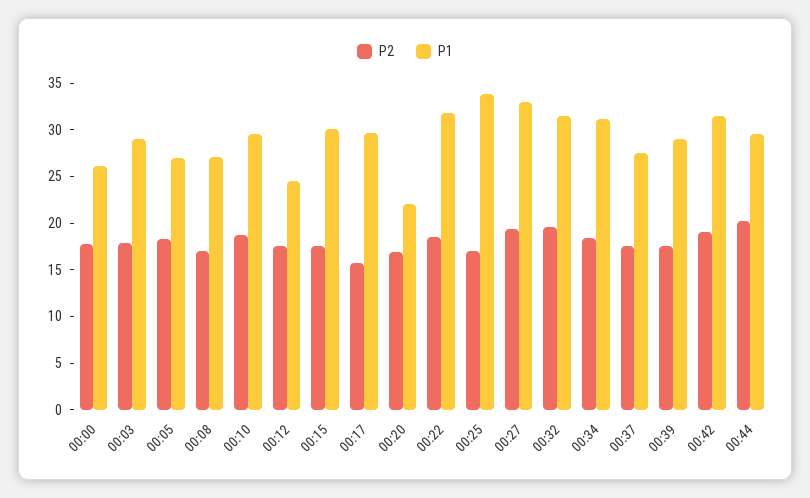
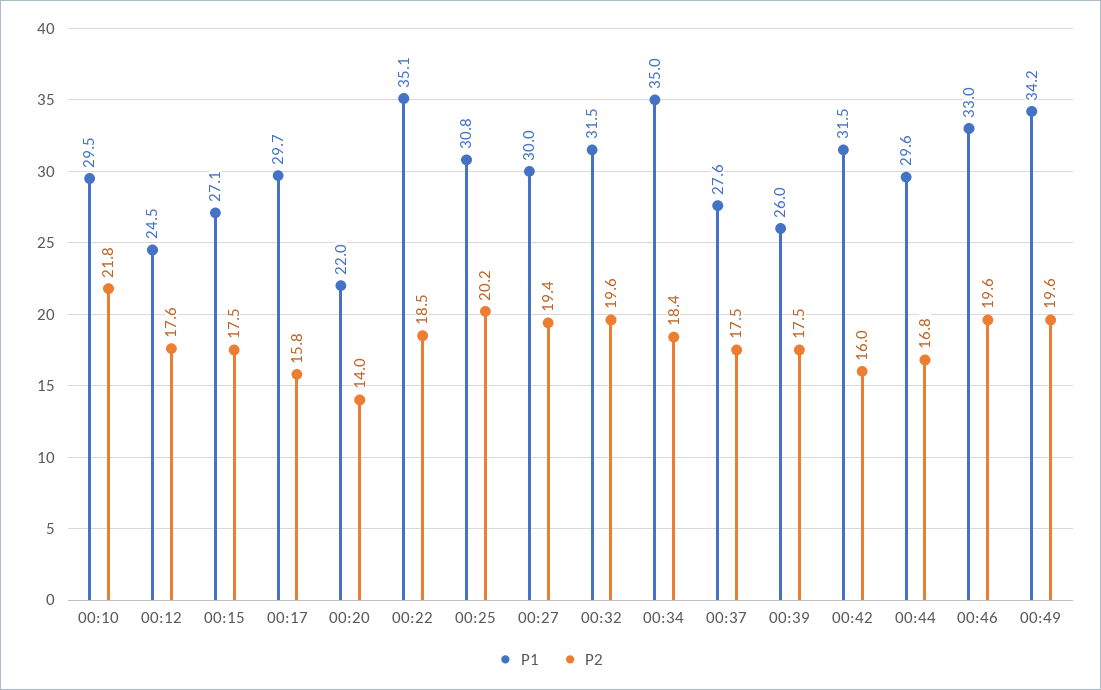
P2, 00:00: 18 -> none
P1, 00:00: 26 -> none
P2, 00:03: 18 -> none
P1, 00:03: 29 -> none
P2, 00:05: 18 -> none
P1, 00:05: 27 -> none
P2, 00:08: 17 -> none
P1, 00:08: 27 -> none
P2, 00:10: 19 -> 21.8
P1, 00:15: 30 -> 27.1
P2, 00:20: 17 -> 14
P1, 00:22: 32 -> 35.1
P2, 00:25: 17 -> 20.2
P1, 00:25: 34 -> 30.8
P1, 00:27: 33 -> 30
P1, 00:34: 31 -> 35
P1, 00:39: 29 -> 26
P2, 00:42: 19 -> 16
P2, 00:44: 20 -> 16.8
P1, 00:46: none -> 33
P2, 00:46: none -> 19.6
P1, 00:49: none -> 34.2
P2, 00:49: none -> 19.6

